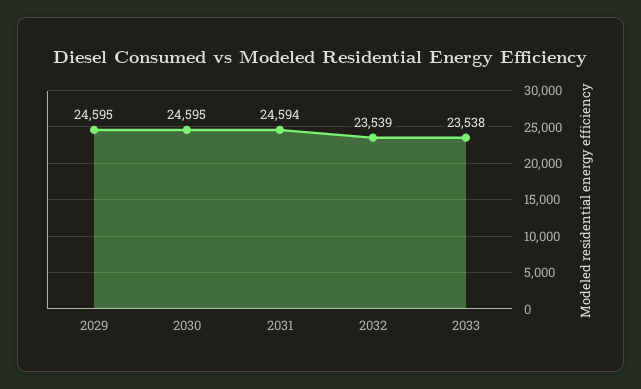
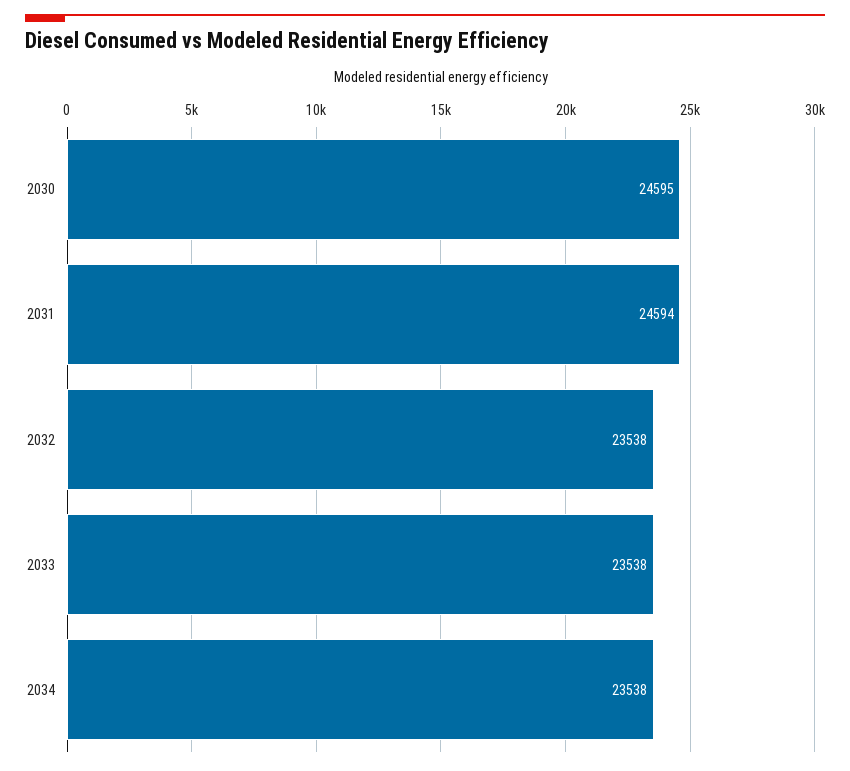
2029: 24595 -> none
2032: 23539 -> 23538
2034: none -> 23538

